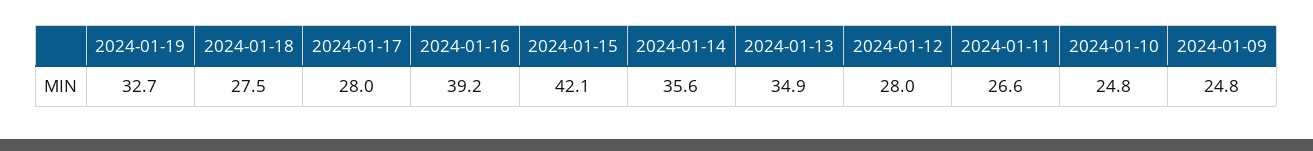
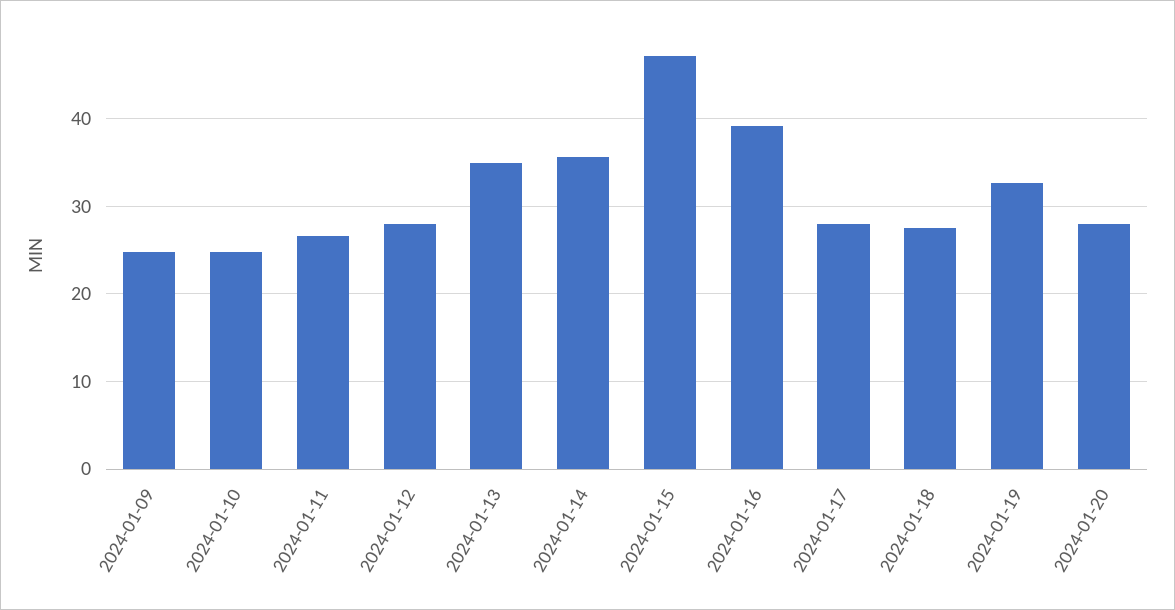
2024-01-15: 42.1 -> 47
2024-01-20: none -> 28

